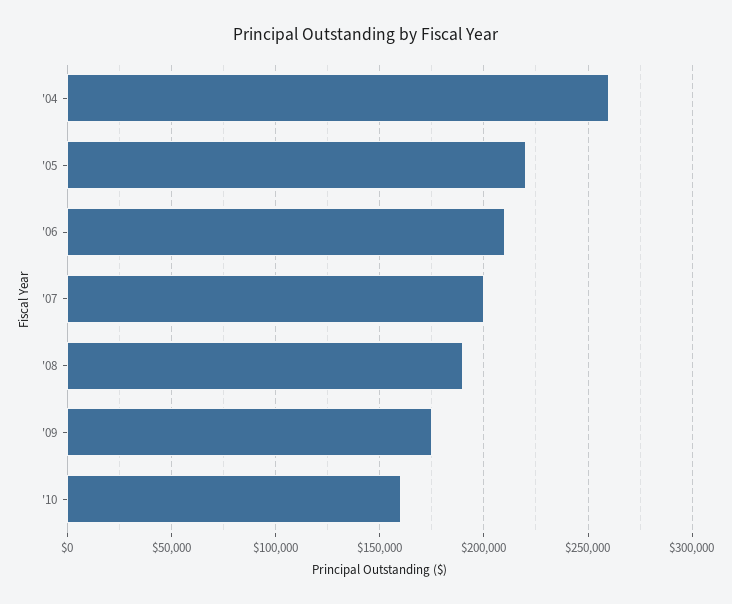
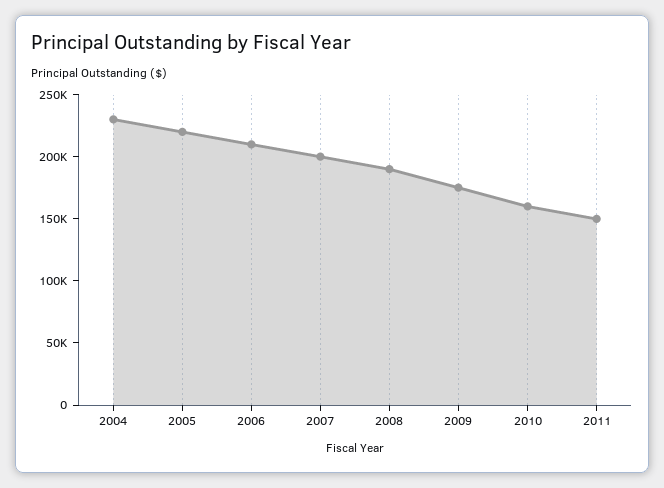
'04: 260000 -> 230000
2011: none -> 150000

